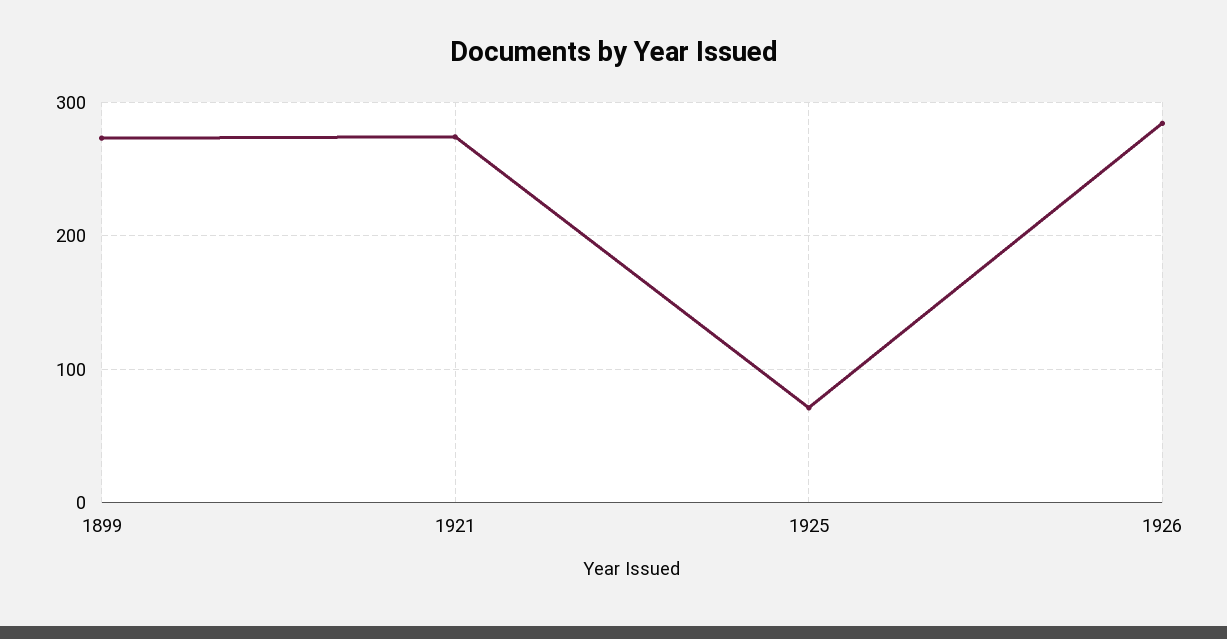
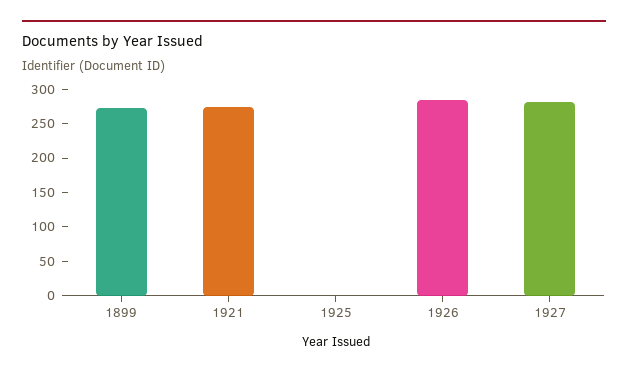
1925: 70 -> 0
1927: none -> 275

